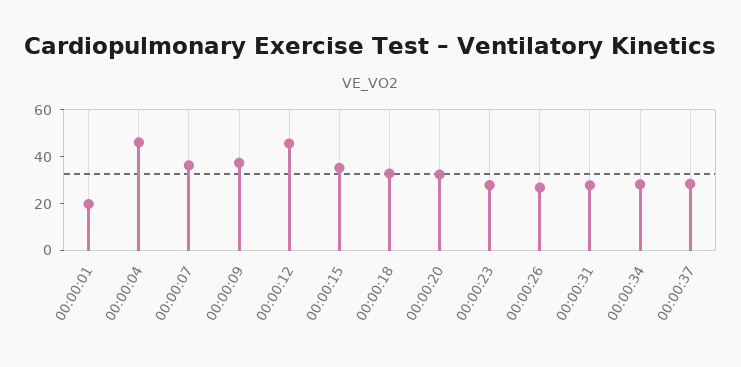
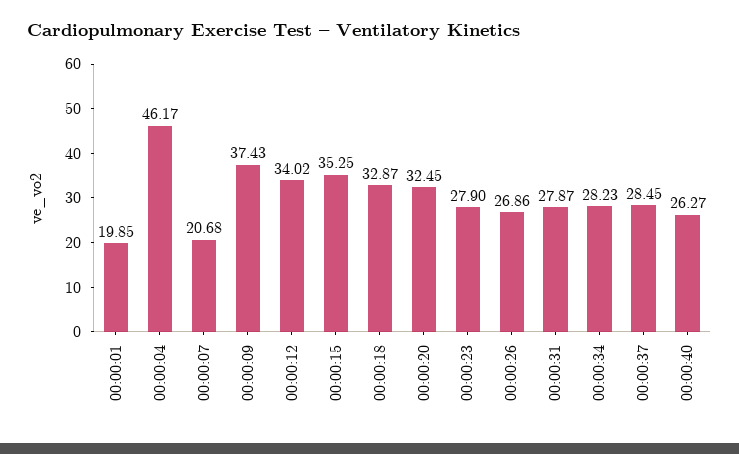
00:00:07: 35 -> 20.68
00:00:12: 45 -> 34.02
00:00:40: none -> 26.27

